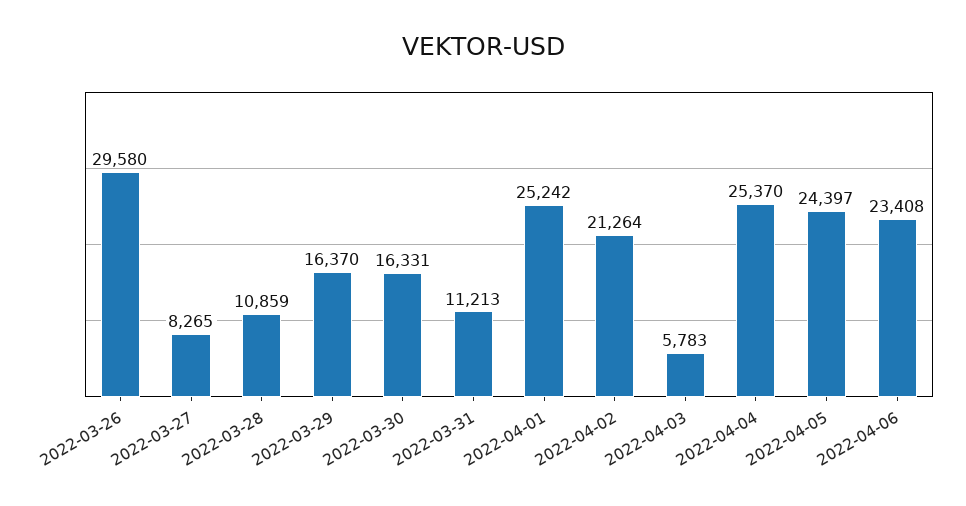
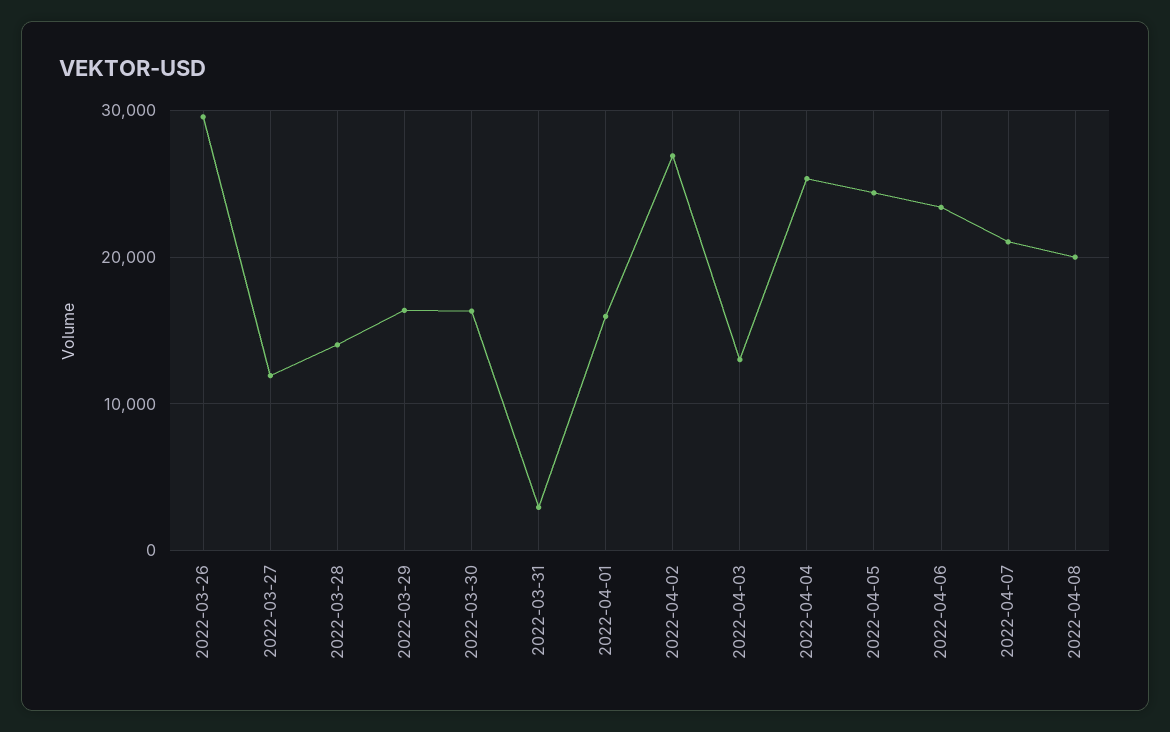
2022-03-27: 8265 -> 12000
2022-03-28: 10859 -> 14000
2022-03-31: 11213 -> 3000
2022-04-01: 25242 -> 16000
2022-04-02: 21264 -> 27000
2022-04-03: 5783 -> 13000
2022-04-07: none -> 21000
2022-04-08: none -> 20000

